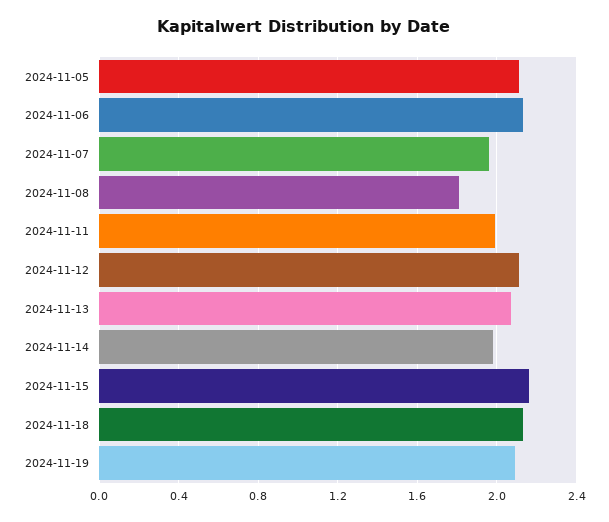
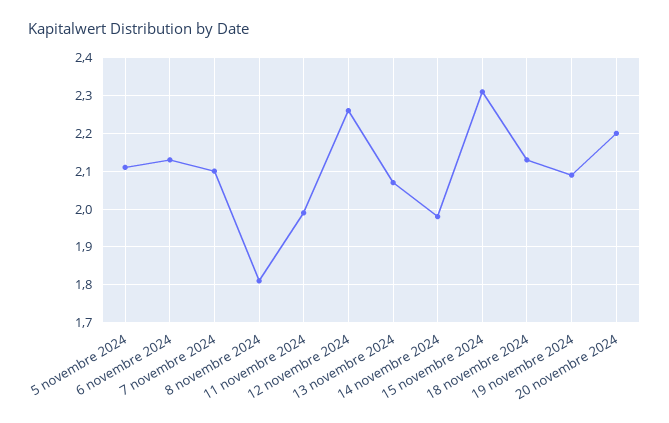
2024-11-07: 1.95 -> 2.1
2024-11-12: 2.1 -> 2.25
2024-11-15: 2.15 -> 2.3
20 novembre 2024: none -> 2.2

